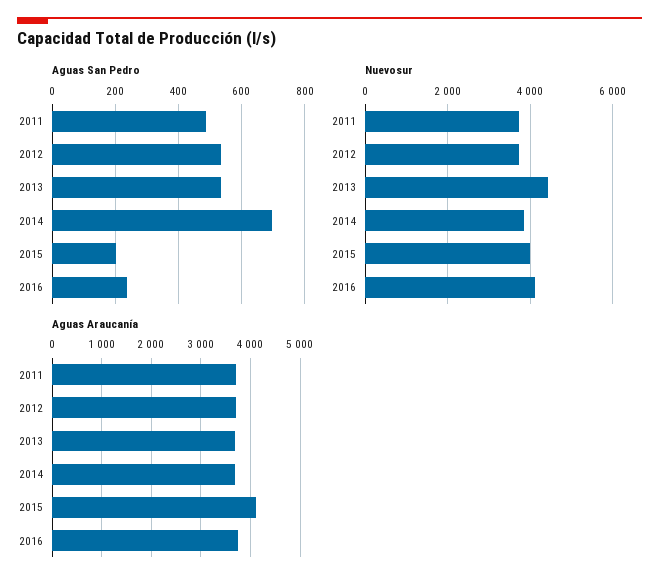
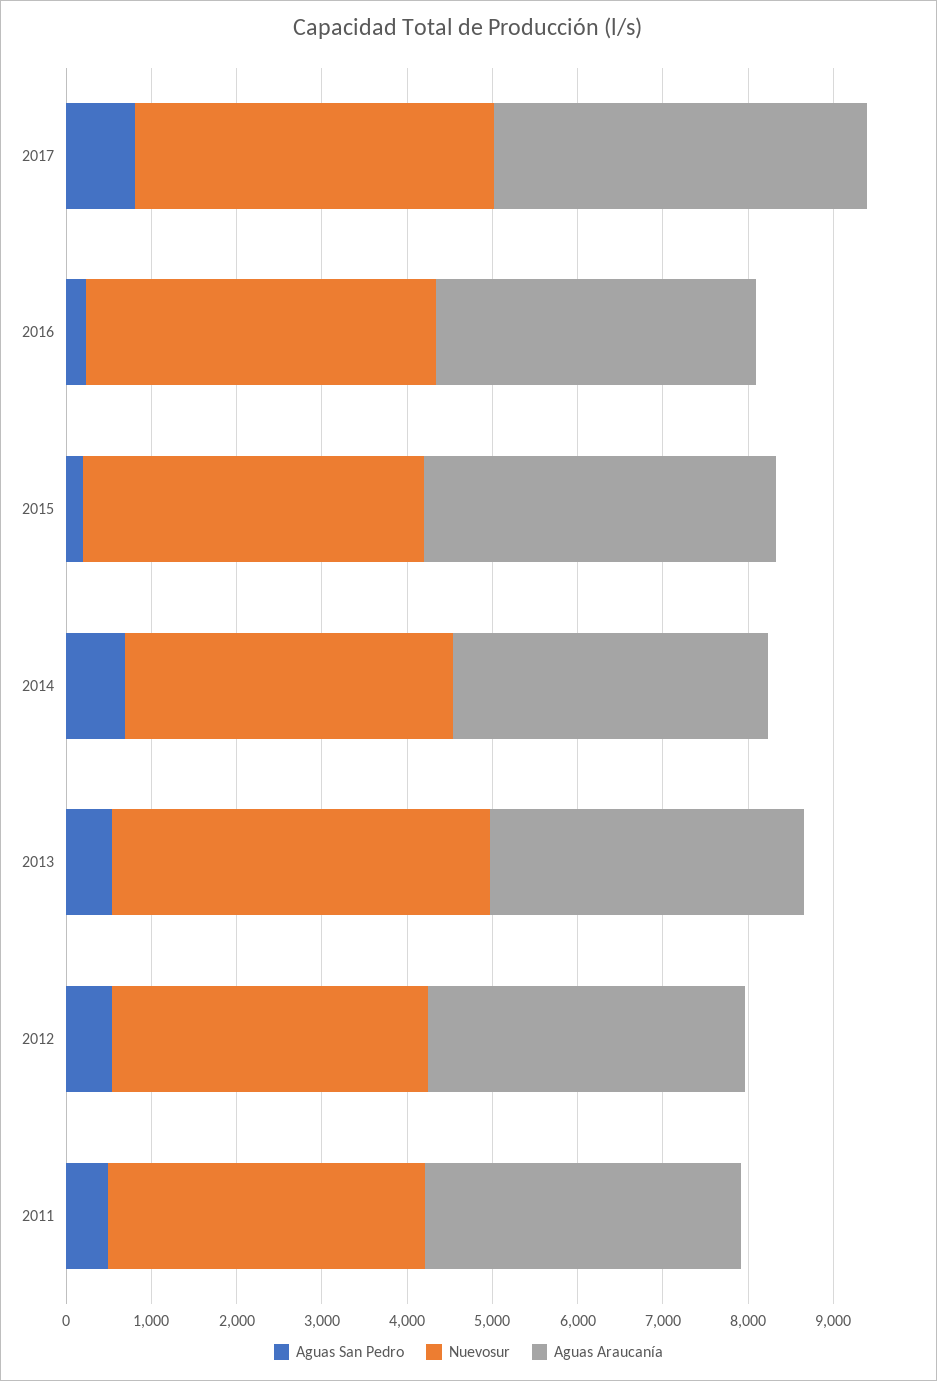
Aguas San Pedro, 2017: none -> 800
Nuevosur, 2017: none -> 4200
Aguas Araucanía, 2017: none -> 4400

